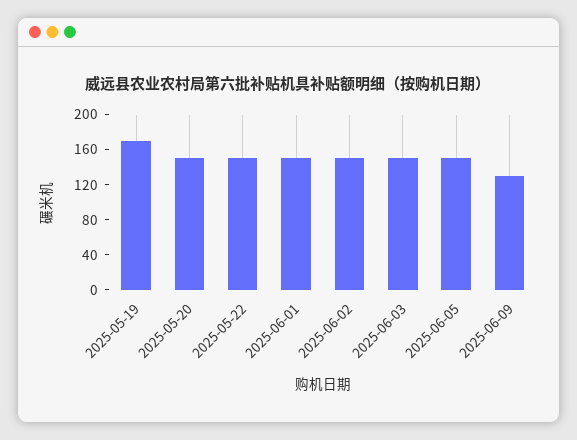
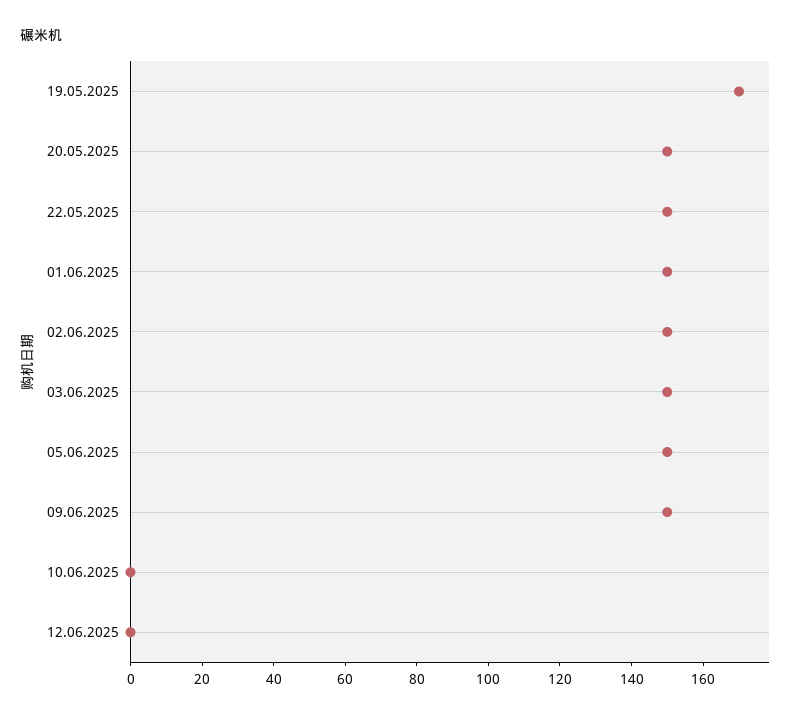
2025-06-09: 130 -> 150
10.06.2025: none -> 0
12.06.2025: none -> 0

